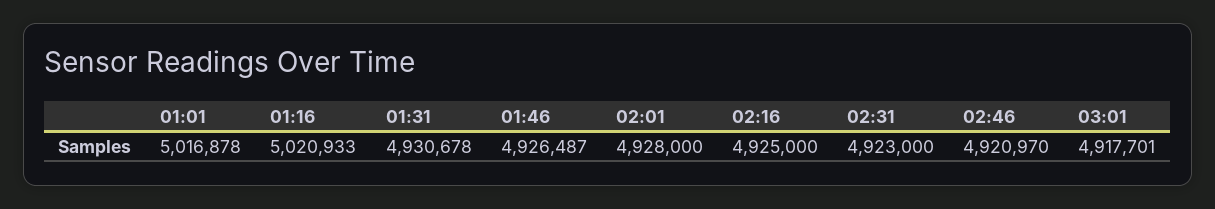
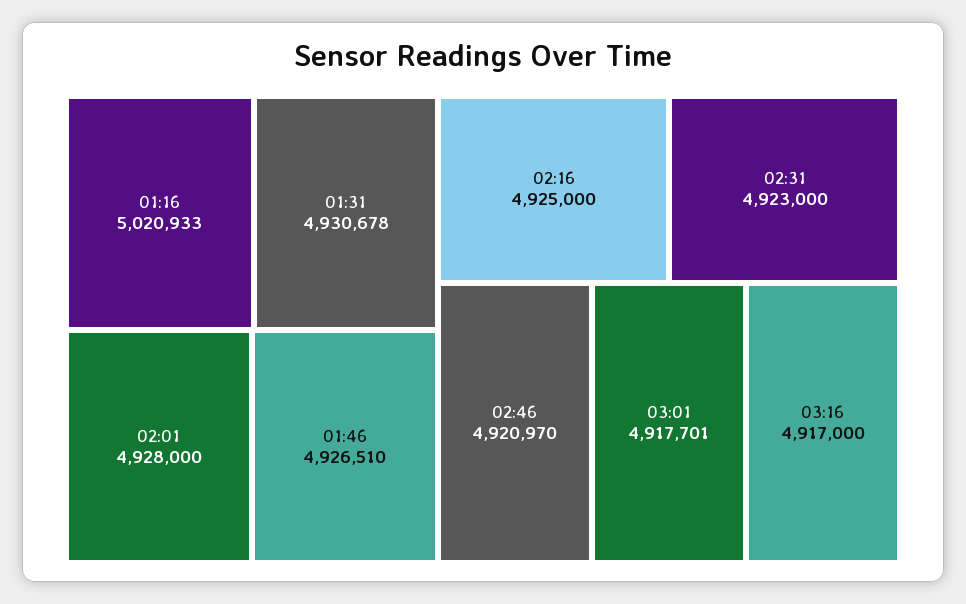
01:01: 5016878 -> none
01:46: 4926487 -> 4926510
03:16: none -> 4917000

